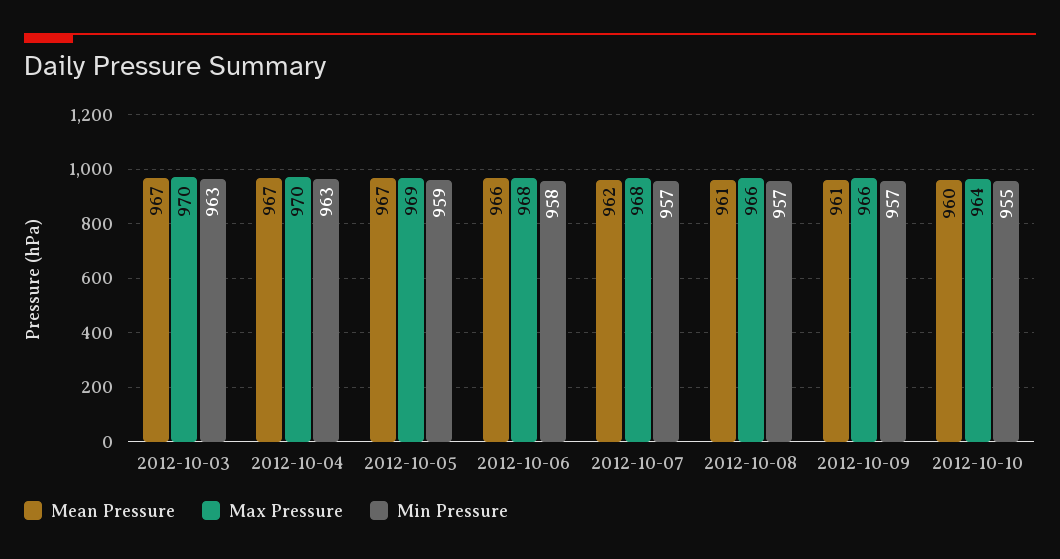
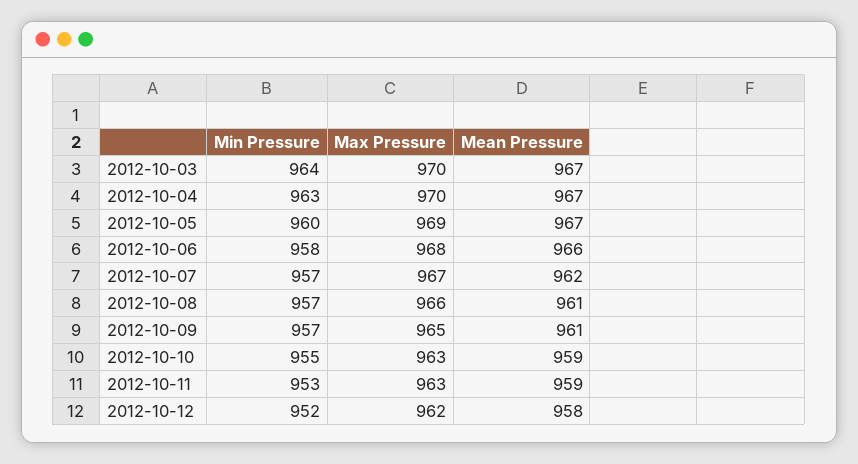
Min Pressure, 2012-10-03: 963 -> 964
Min Pressure, 2012-10-05: 959 -> 960
Max Pressure, 2012-10-07: 968 -> 967
Max Pressure, 2012-10-09: 966 -> 965
Mean Pressure, 2012-10-10: 960 -> 959
Max Pressure, 2012-10-10: 964 -> 963
Min Pressure, 2012-10-11: none -> 953
Max Pressure, 2012-10-11: none -> 963
Mean Pressure, 2012-10-11: none -> 959
Min Pressure, 2012-10-12: none -> 952
Max Pressure, 2012-10-12: none -> 962
Mean Pressure, 2012-10-12: none -> 958

